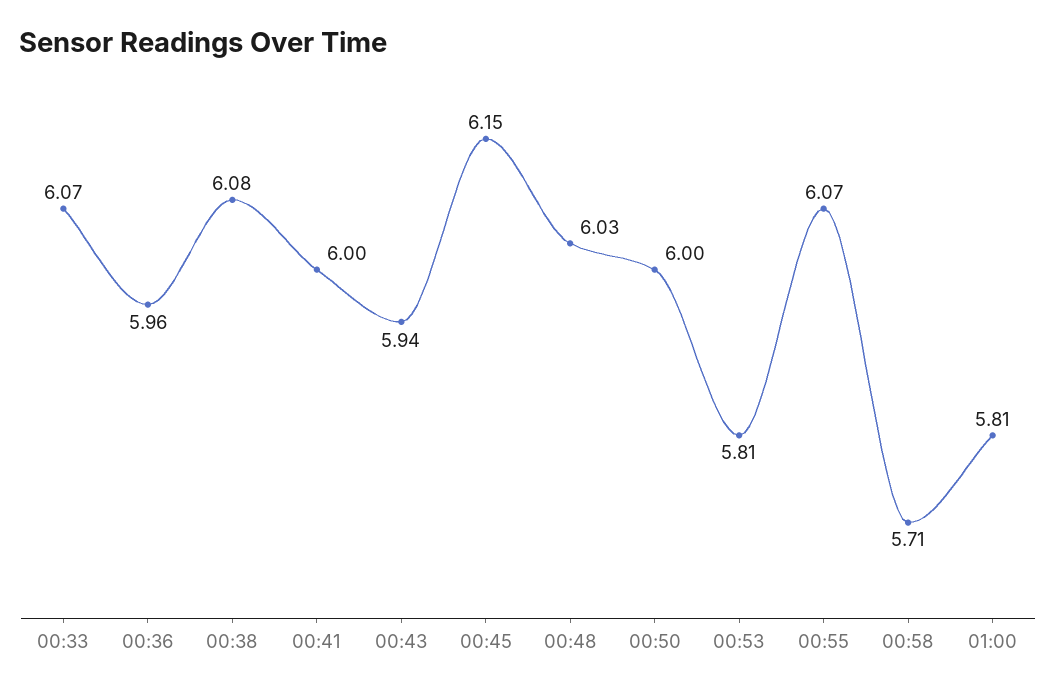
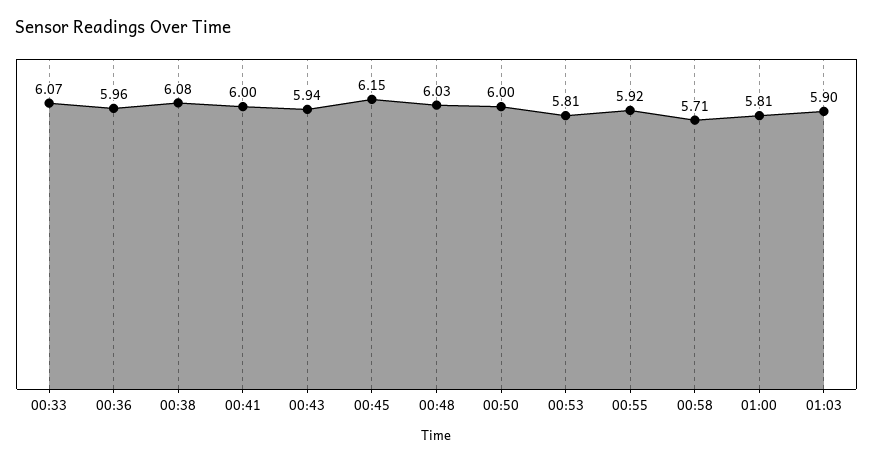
00:55: 6.07 -> 5.92
01:03: none -> 5.9

